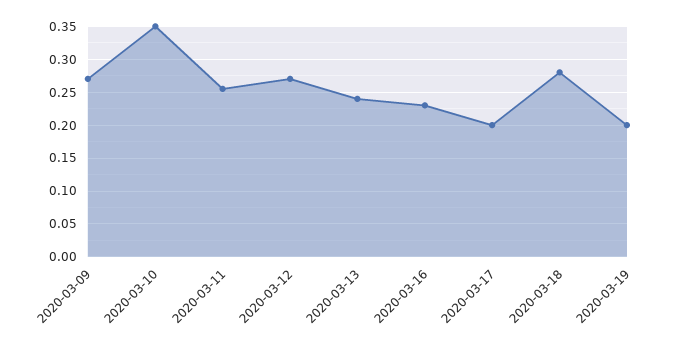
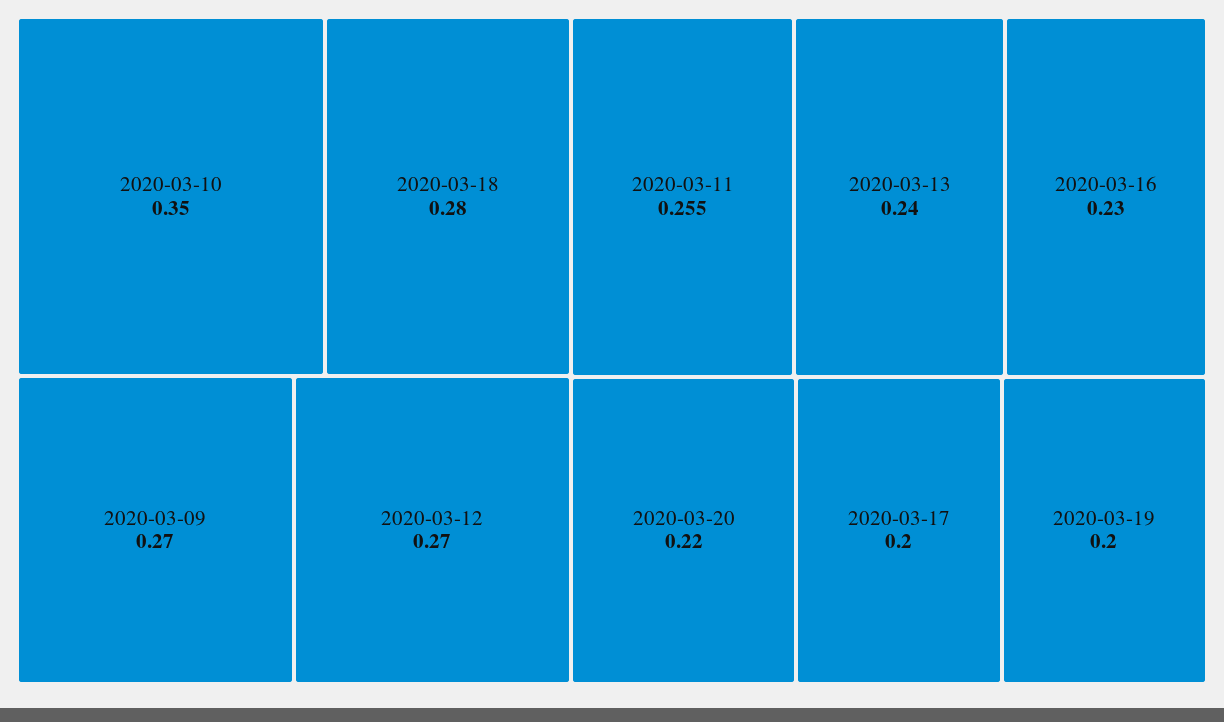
2020-03-20: none -> 0.22

